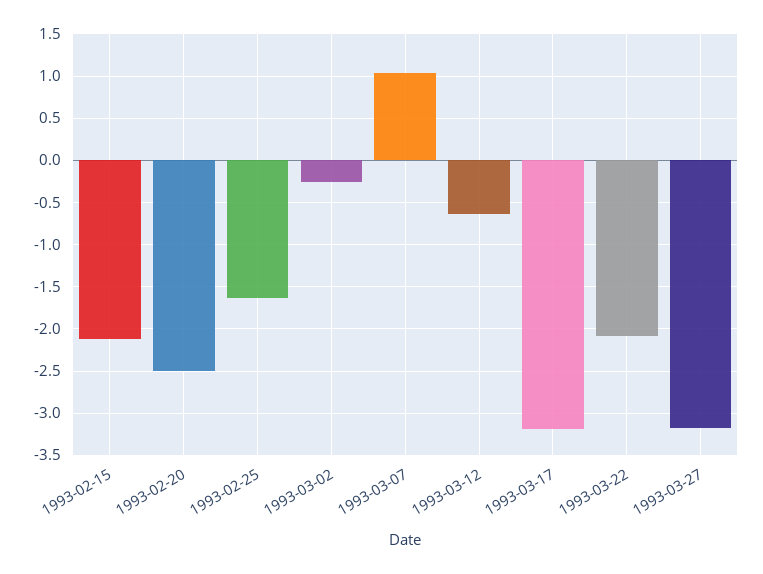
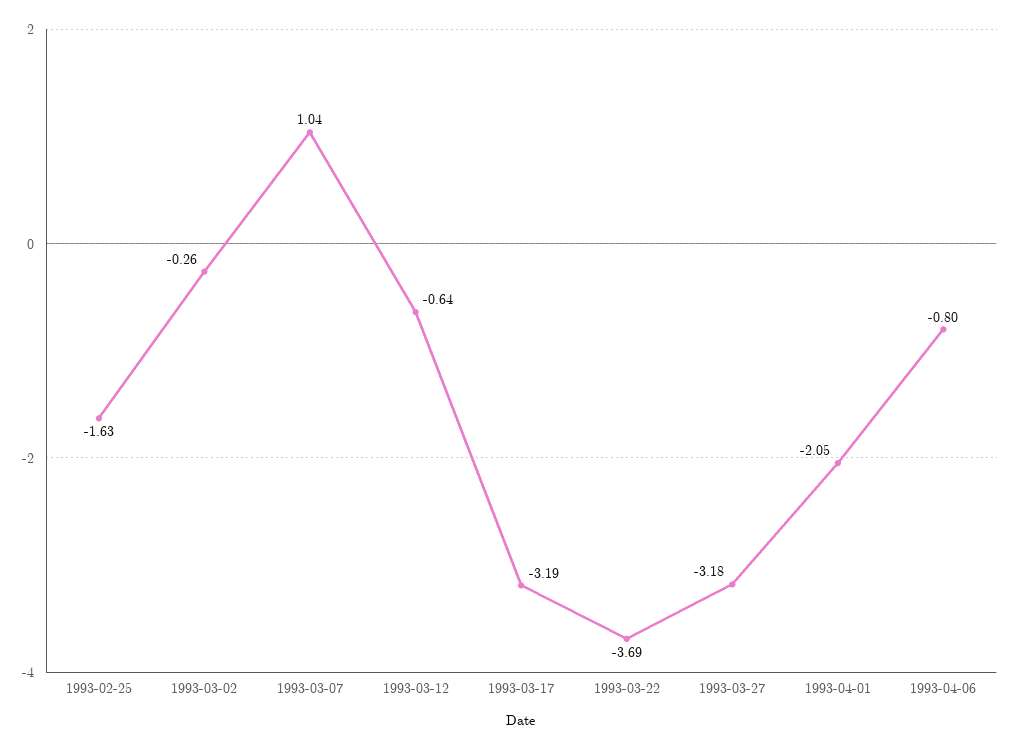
1993-02-15: -2.1 -> none
1993-02-20: -2.5 -> none
1993-03-22: -2.1 -> -3.69
1993-04-01: none -> -2.05
1993-04-06: none -> -0.8

